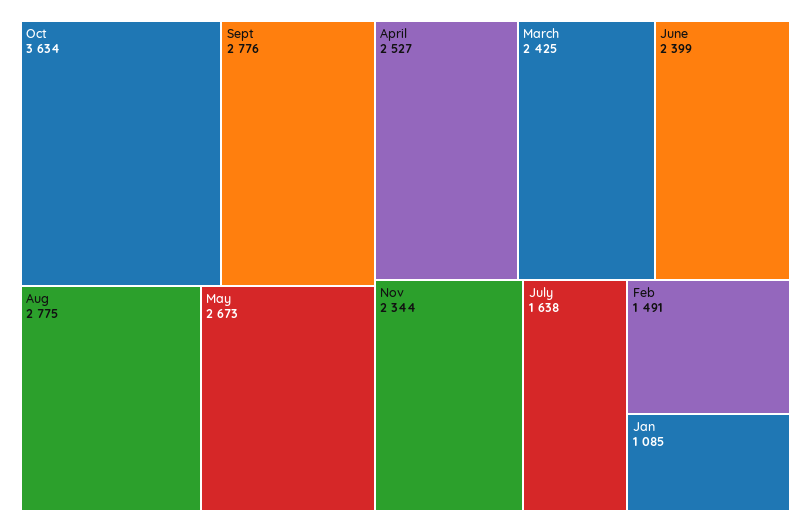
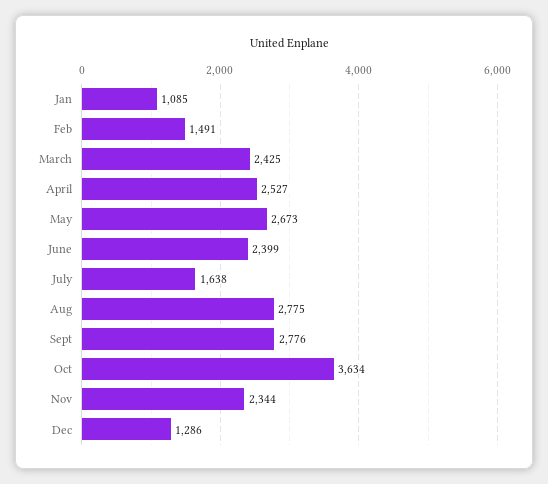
Dec: none -> 1286

